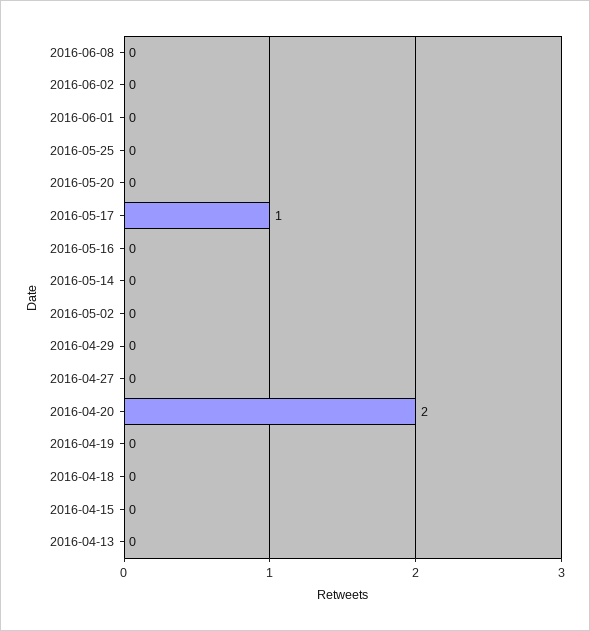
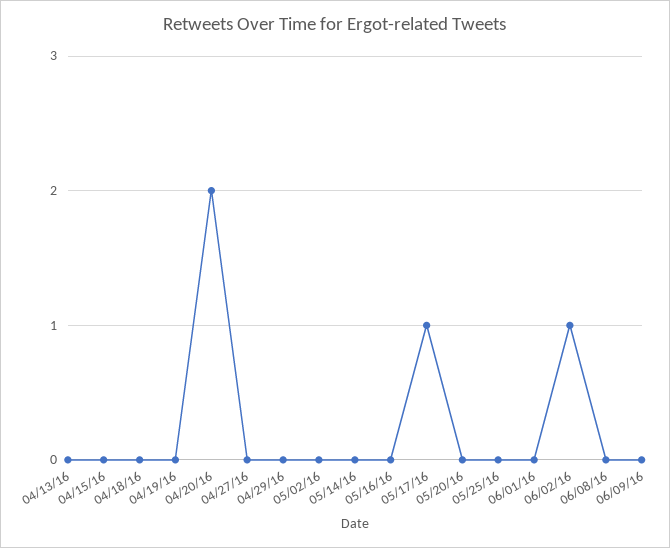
2016-06-02: 0 -> 1
06/09/16: none -> 0

